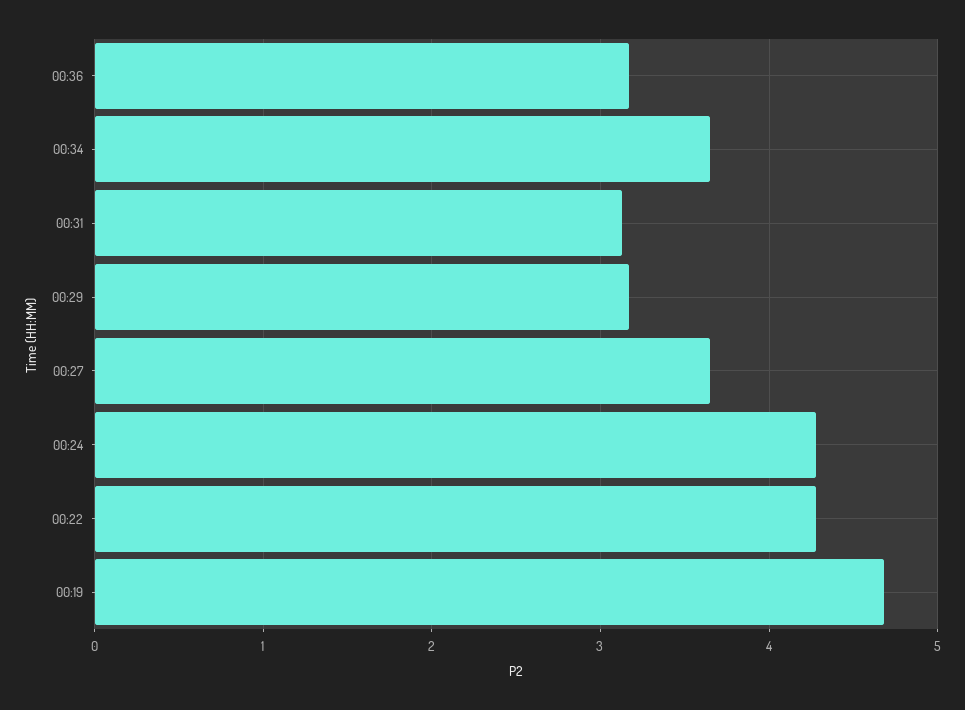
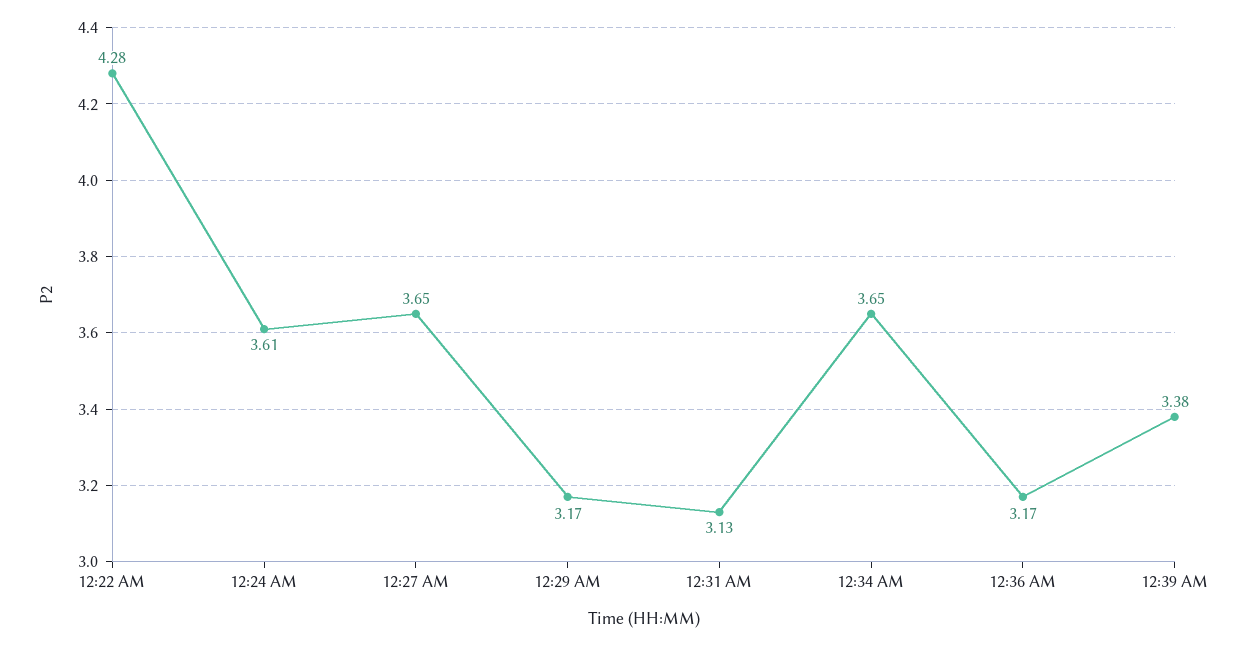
00:24: 4.3 -> 3.61
00:19: 4.7 -> none
12:39 AM: none -> 3.38

